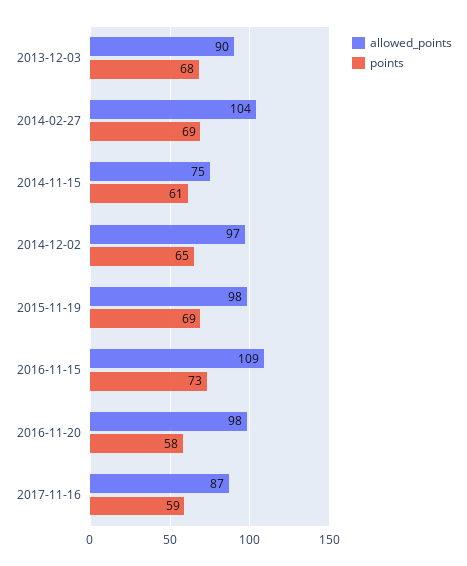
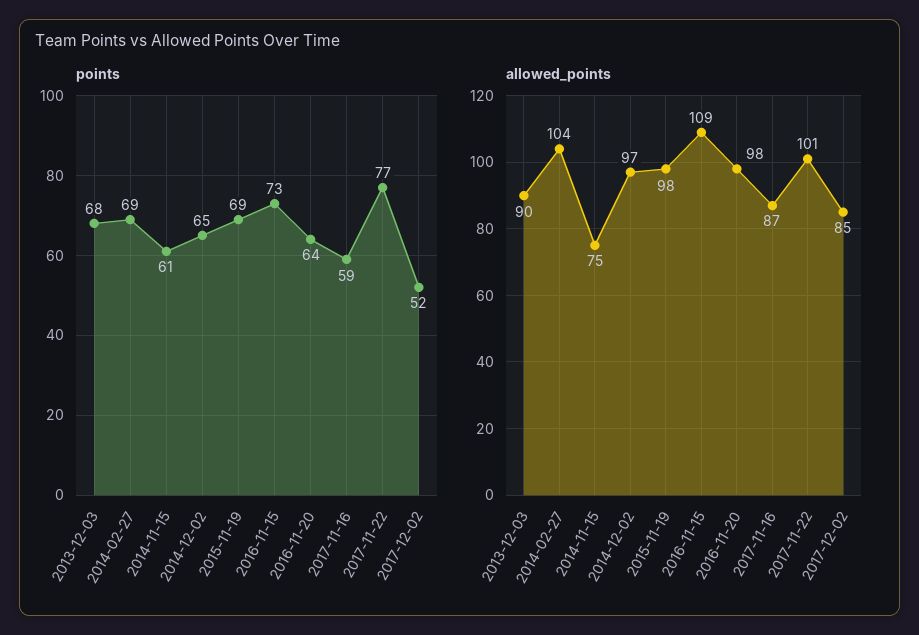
points, 2016-11-20: 58 -> 64
points, 2017-11-22: none -> 77
points, 2017-12-02: none -> 52
allowed_points, 2017-11-22: none -> 101
allowed_points, 2017-12-02: none -> 85

